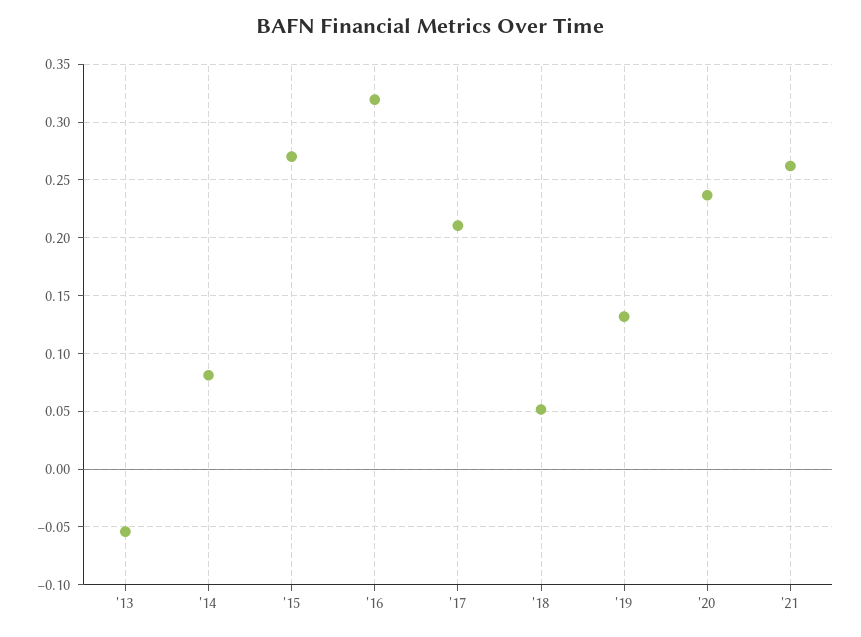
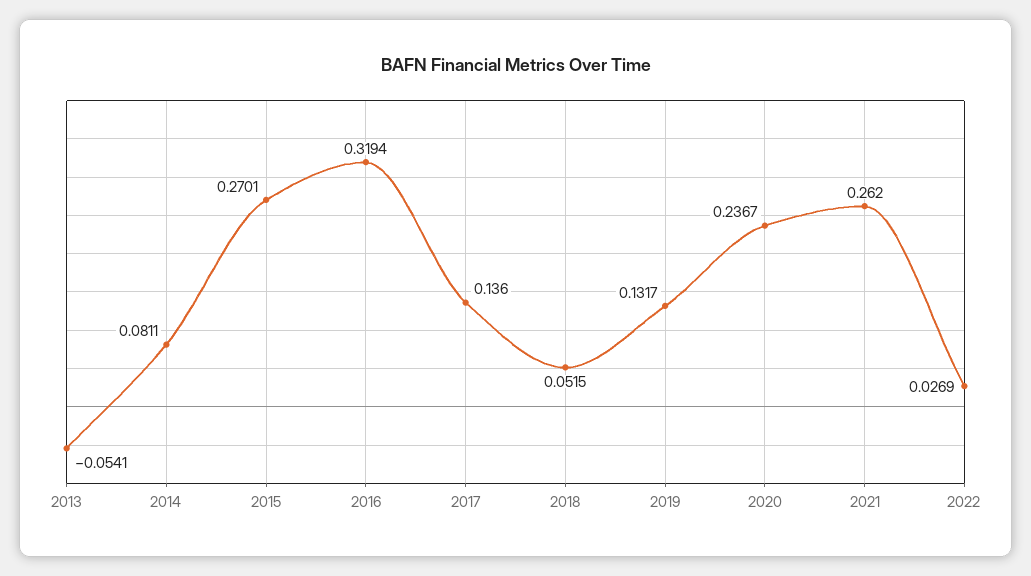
'17: 0.21 -> 0.136
2022: none -> 0.0269

